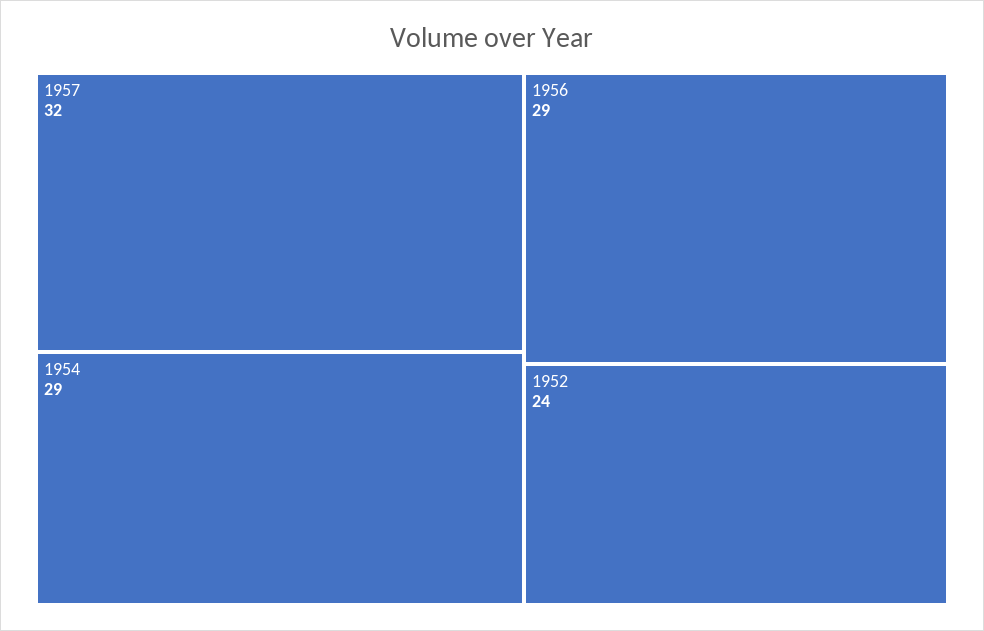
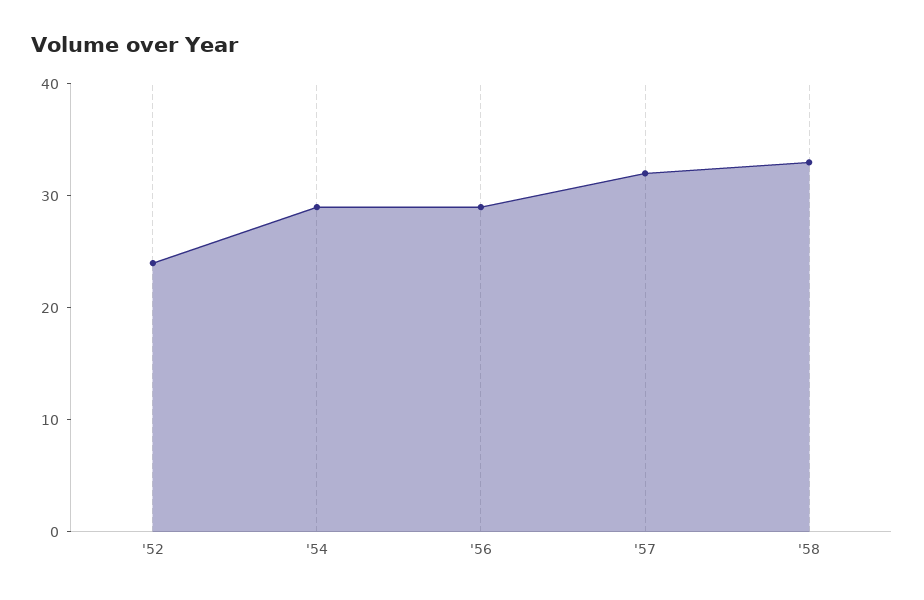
'58: none -> 33

